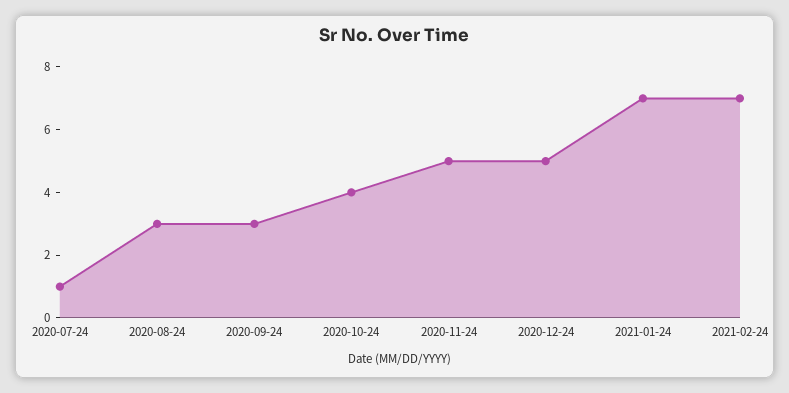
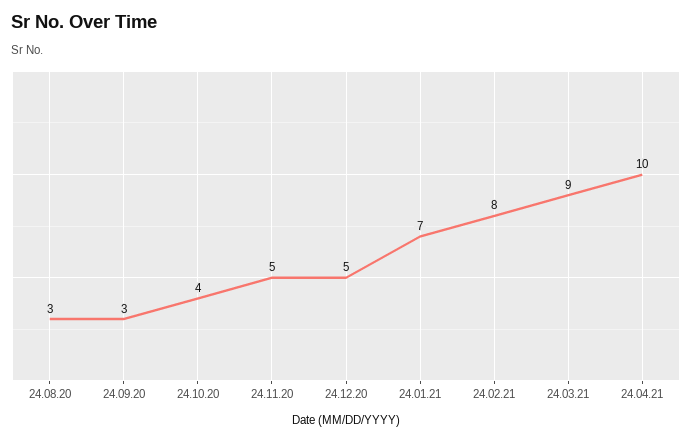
2020-07-24: 1 -> none
2021-02-24: 7 -> 8
24.03.21: none -> 9
24.04.21: none -> 10

